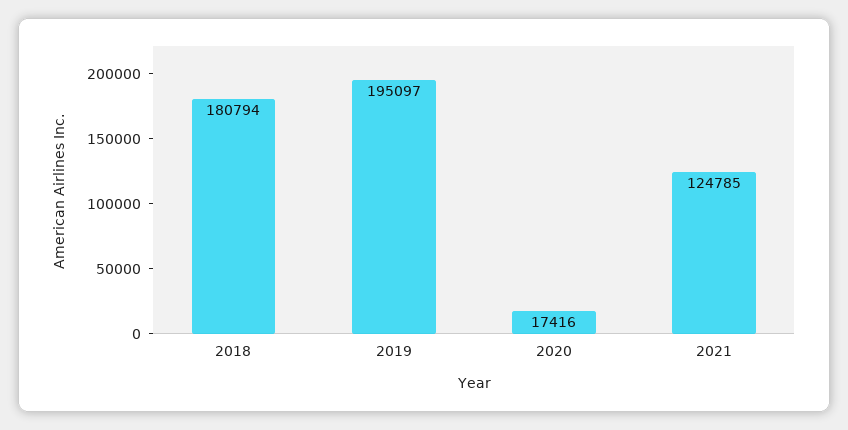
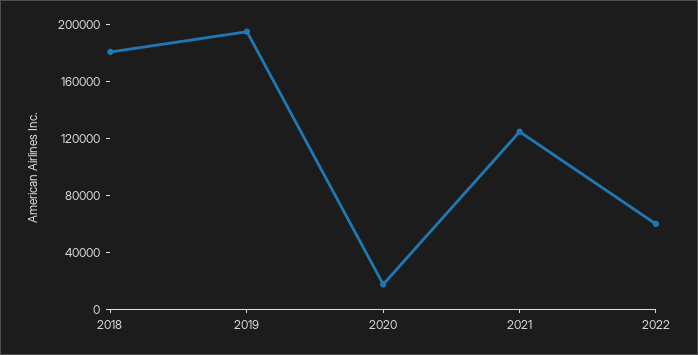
2022: none -> 60000

